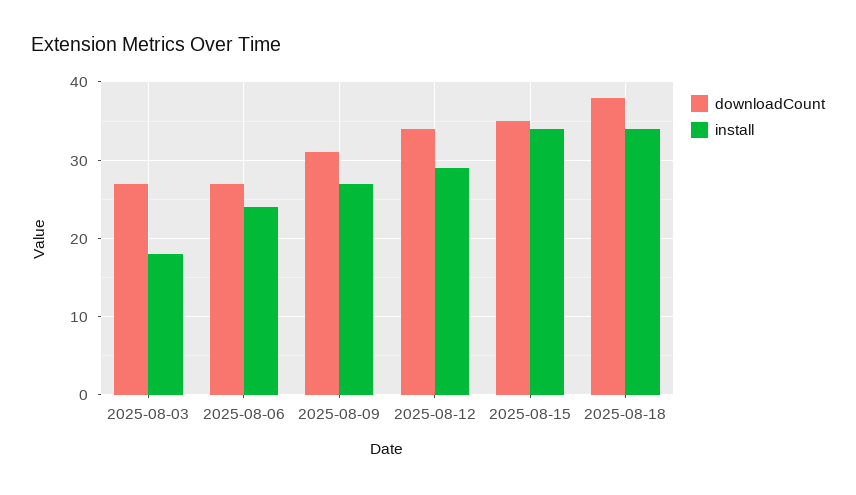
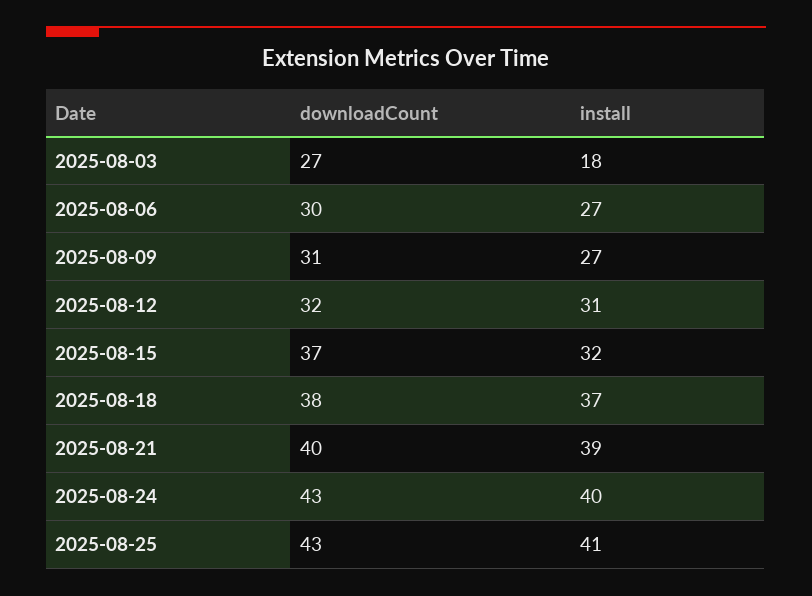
downloadCount, 2025-08-06: 27 -> 30
install, 2025-08-06: 24 -> 27
downloadCount, 2025-08-12: 34 -> 32
install, 2025-08-12: 29 -> 31
downloadCount, 2025-08-15: 35 -> 37
install, 2025-08-15: 34 -> 32
install, 2025-08-18: 34 -> 37
downloadCount, 2025-08-21: none -> 40
install, 2025-08-21: none -> 39
downloadCount, 2025-08-24: none -> 43
install, 2025-08-24: none -> 40
downloadCount, 2025-08-25: none -> 43
install, 2025-08-25: none -> 41

